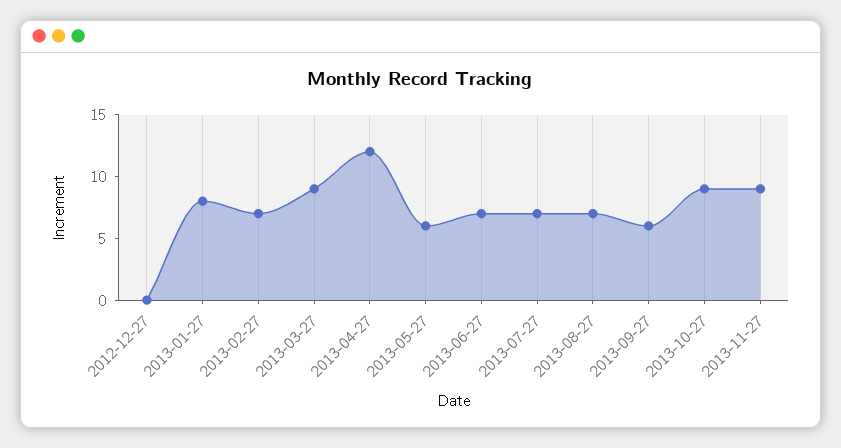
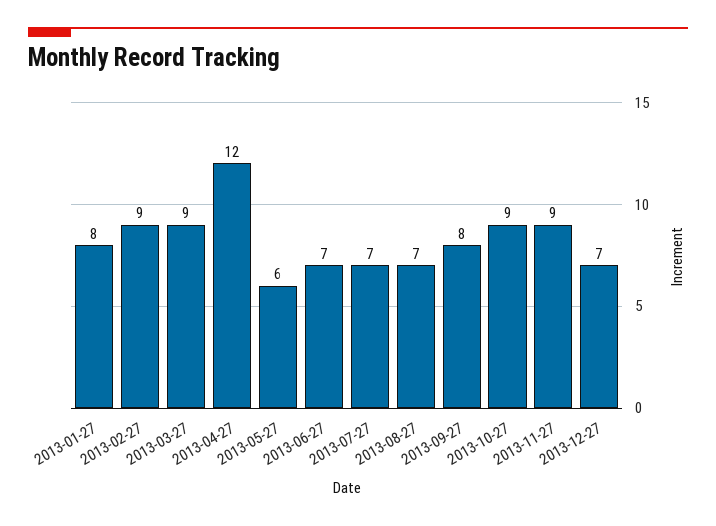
2012-12-27: 0 -> none
2013-02-27: 7 -> 9
2013-09-27: 6 -> 8
2013-12-27: none -> 7

